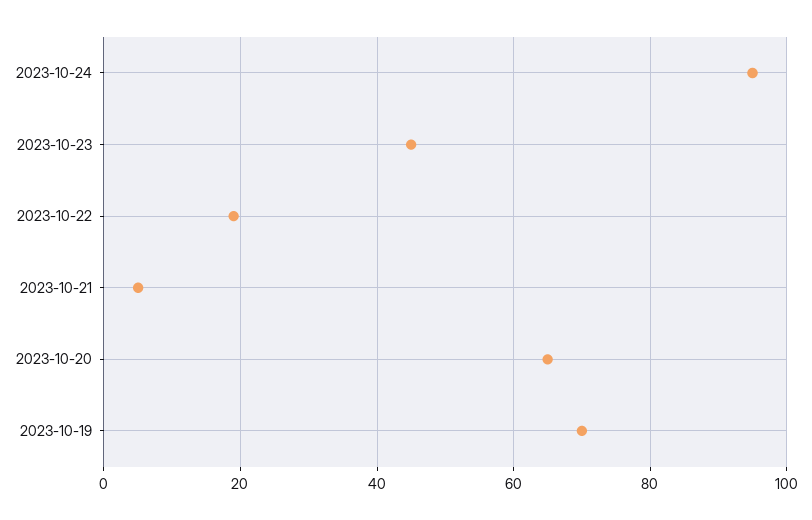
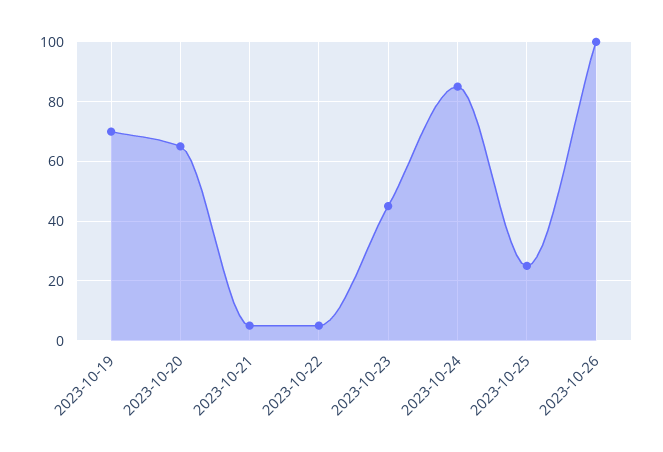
2023-10-24: 95 -> 85
2023-10-22: 20 -> 5
2023-10-25: none -> 25
2023-10-26: none -> 100

